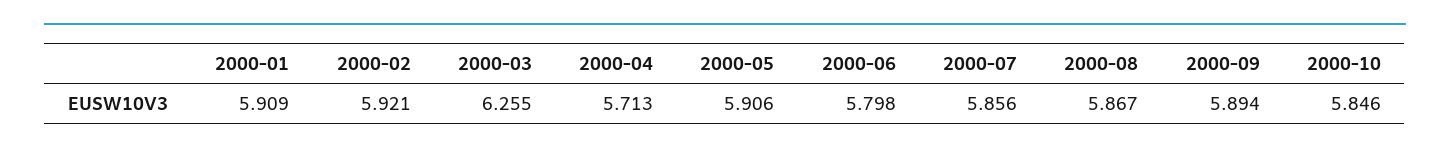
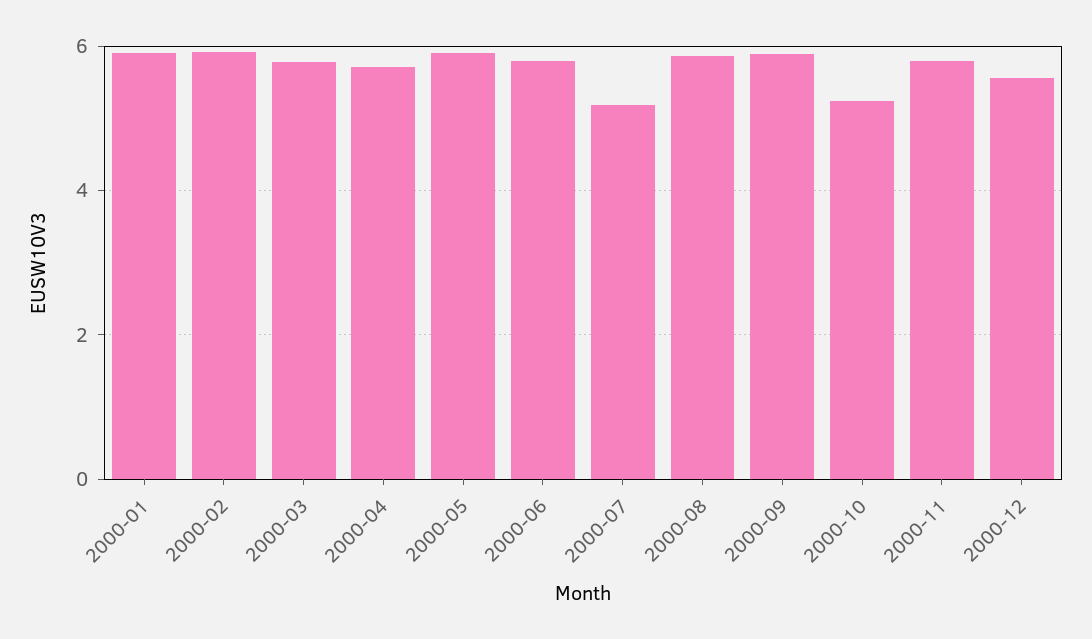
2000-03: 6.255 -> 5.8
2000-07: 5.856 -> 5.2
2000-10: 5.846 -> 5.2
2000-11: none -> 5.8
2000-12: none -> 5.6

